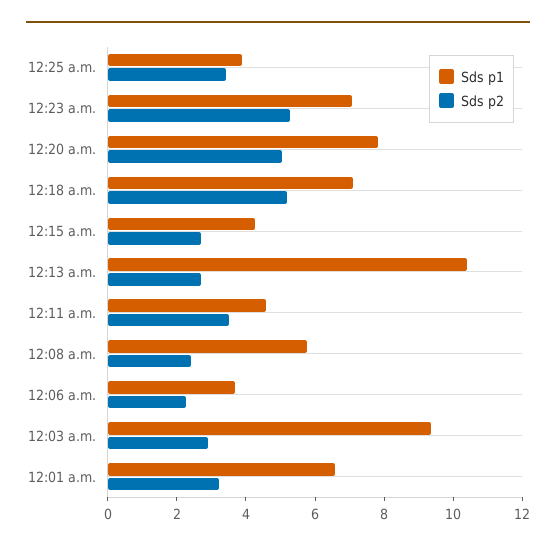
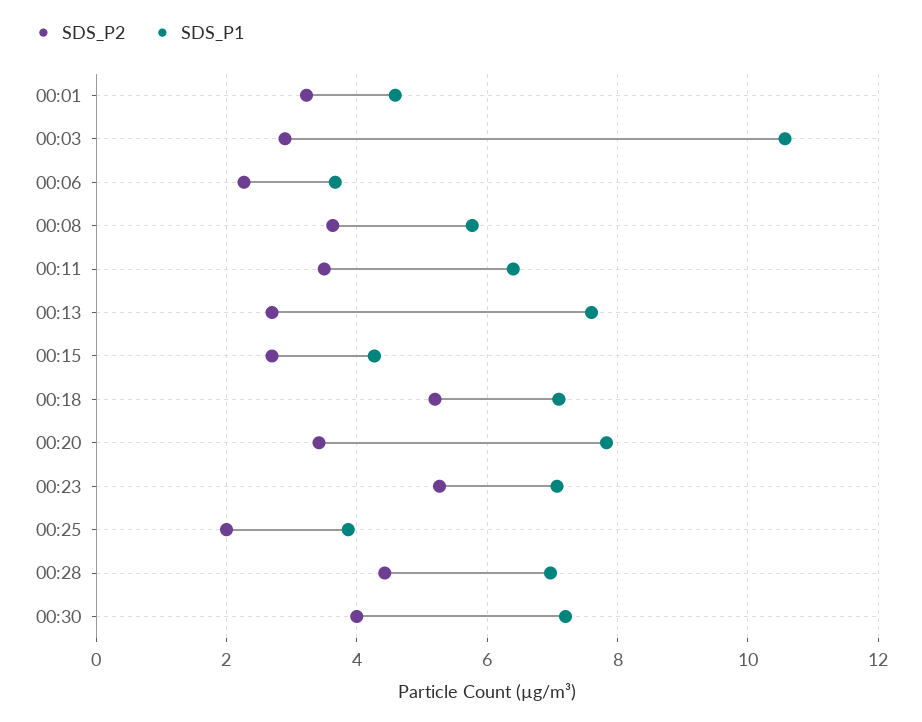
Sds p2, 12:25 a.m.: 3.5 -> 2
Sds p2, 12:20 a.m.: 5 -> 3.4
Sds p1, 12:13 a.m.: 10.5 -> 7.6
Sds p1, 12:11 a.m.: 4.5 -> 6.4
Sds p2, 12:08 a.m.: 2.5 -> 3.6
Sds p1, 12:03 a.m.: 9.5 -> 10.6
Sds p1, 12:01 a.m.: 6.5 -> 4.6
Sds p2, 00:28: none -> 4.4
Sds p1, 00:28: none -> 7
Sds p2, 00:30: none -> 4
Sds p1, 00:30: none -> 7.2

